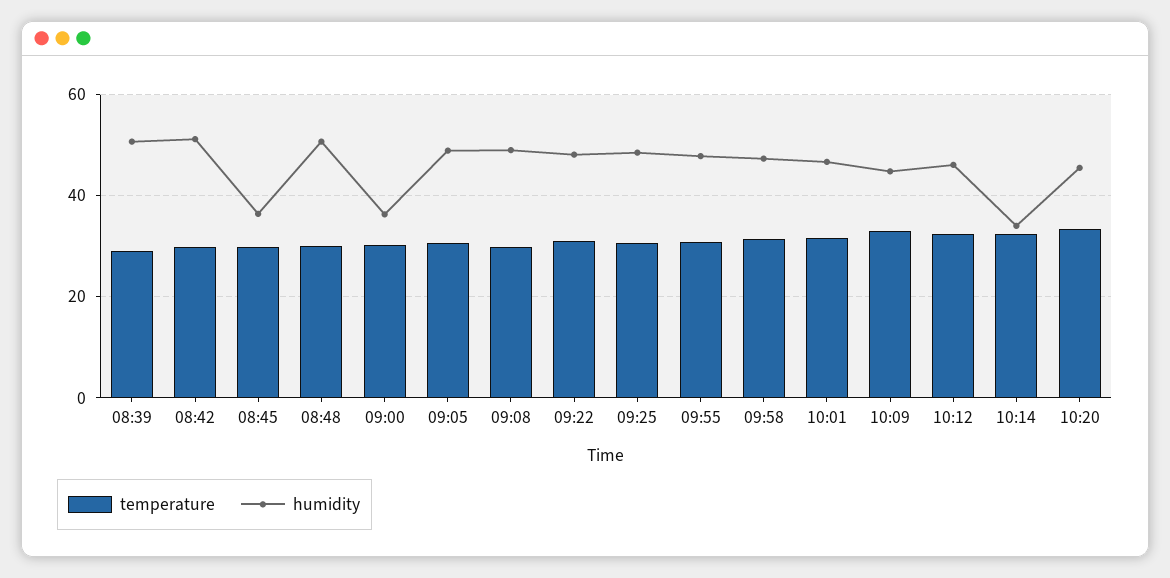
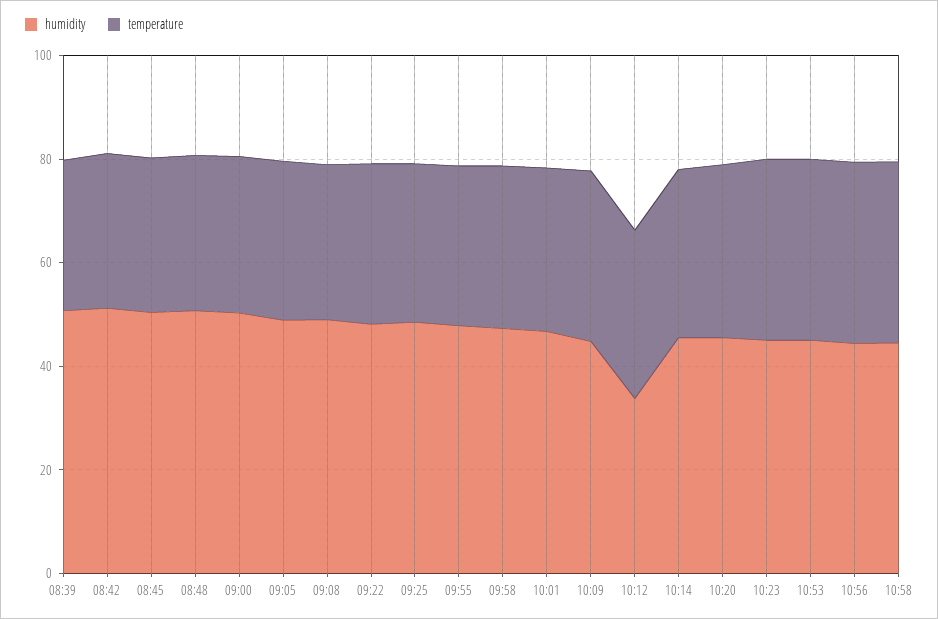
humidity, 08:45: 36 -> 50
humidity, 09:00: 36 -> 50
humidity, 10:12: 46 -> 35
humidity, 10:14: 34 -> 45
humidity, 10:23: none -> 45
temperature, 10:23: none -> 35
humidity, 10:53: none -> 45
temperature, 10:53: none -> 35
humidity, 10:56: none -> 45
temperature, 10:56: none -> 35
humidity, 10:58: none -> 45
temperature, 10:58: none -> 35

